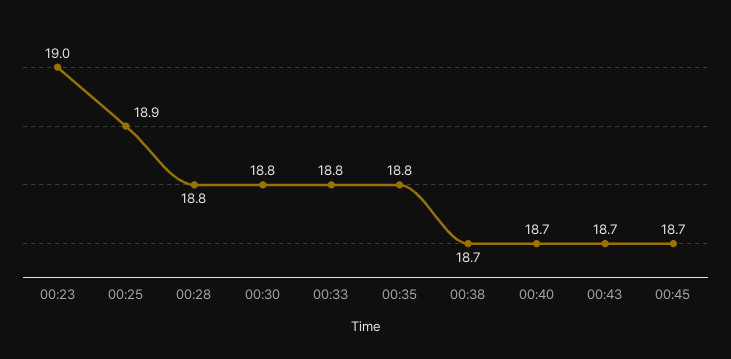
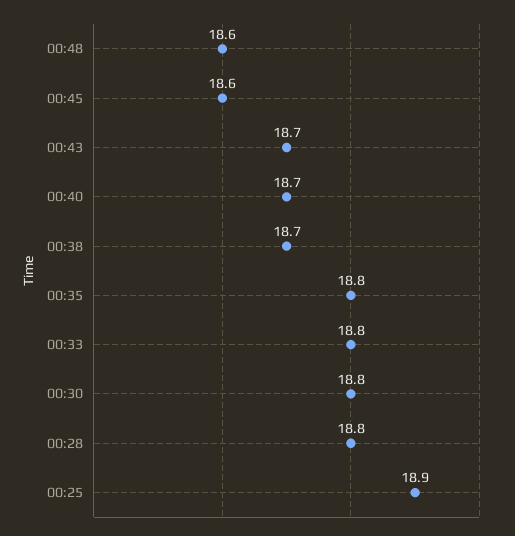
00:23: 19 -> none
00:45: 18.7 -> 18.6
00:48: none -> 18.6

